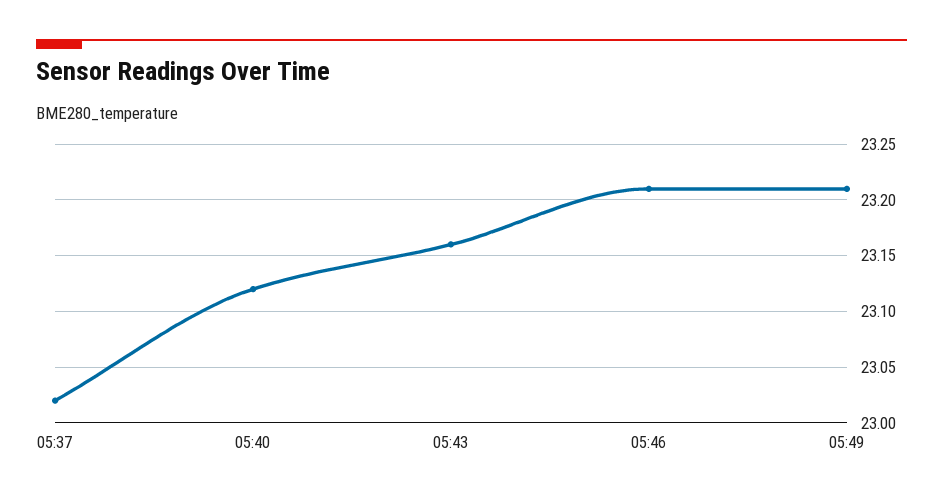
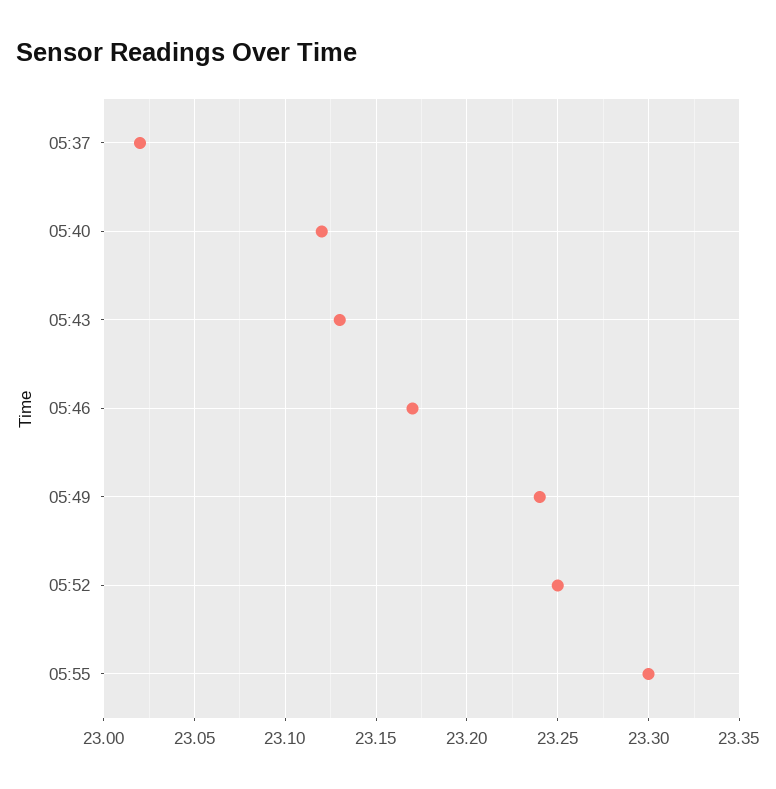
05:43: 23.16 -> 23.13
05:46: 23.21 -> 23.17
05:49: 23.21 -> 23.24
05:52: none -> 23.25
05:55: none -> 23.3

